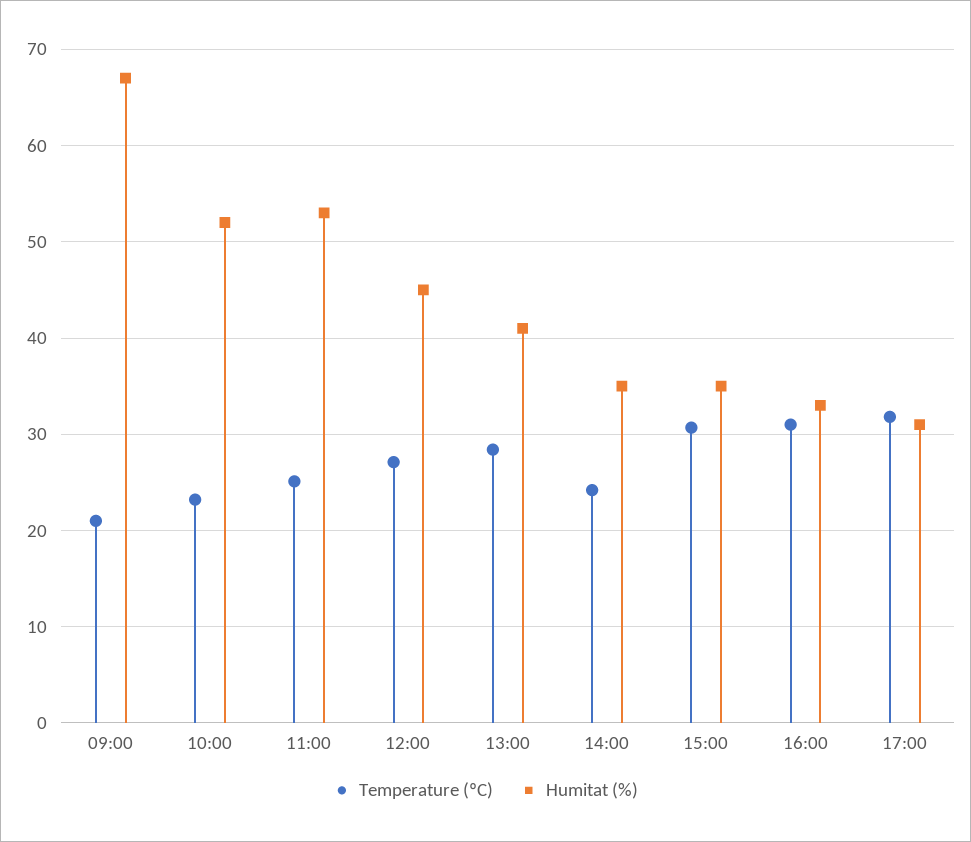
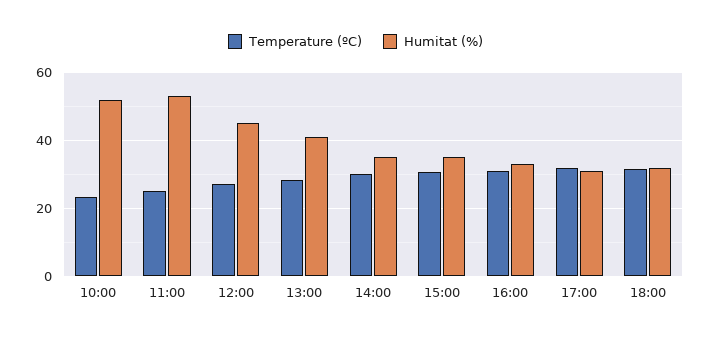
Temperature (ºC), 09:00: 21 -> none
Humitat (%), 09:00: 67 -> none
Temperature (ºC), 14:00: 24 -> 30
Temperature (ºC), 18:00: none -> 32
Humitat (%), 18:00: none -> 32

